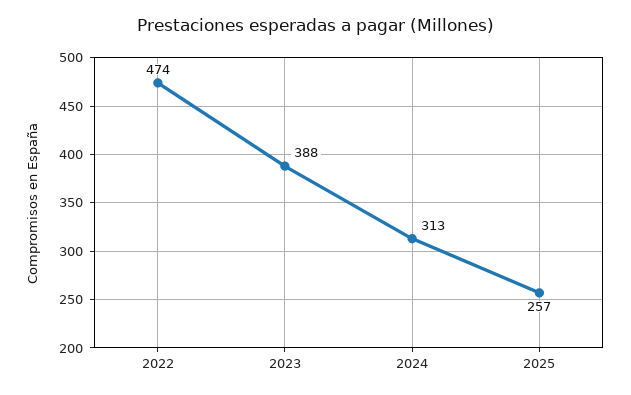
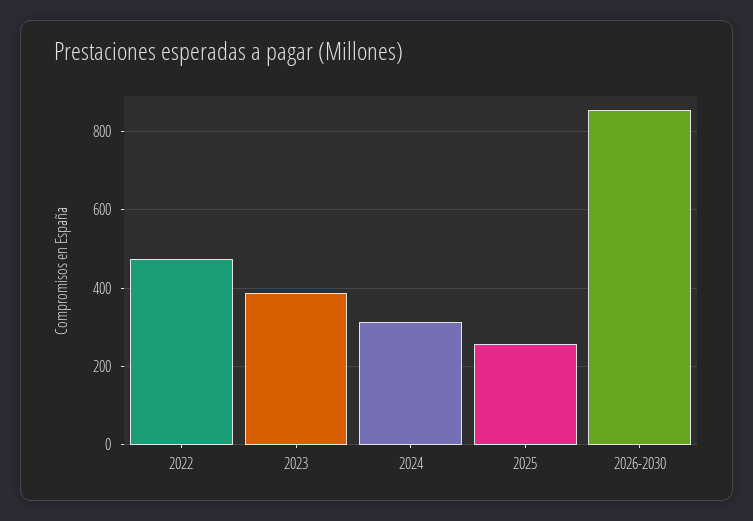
2026-2030: none -> 860

